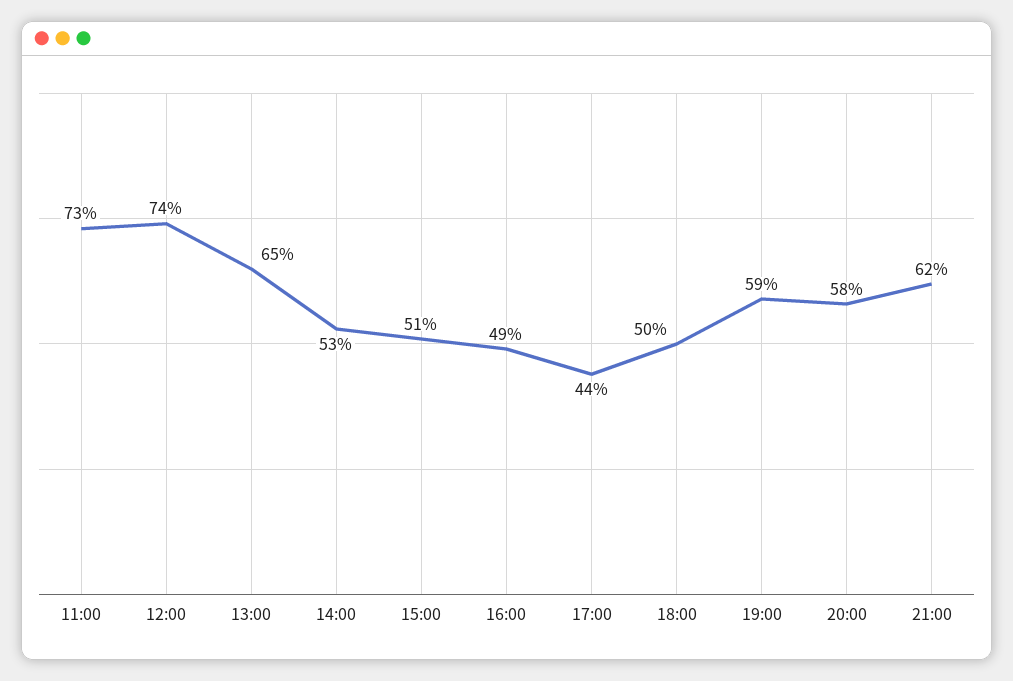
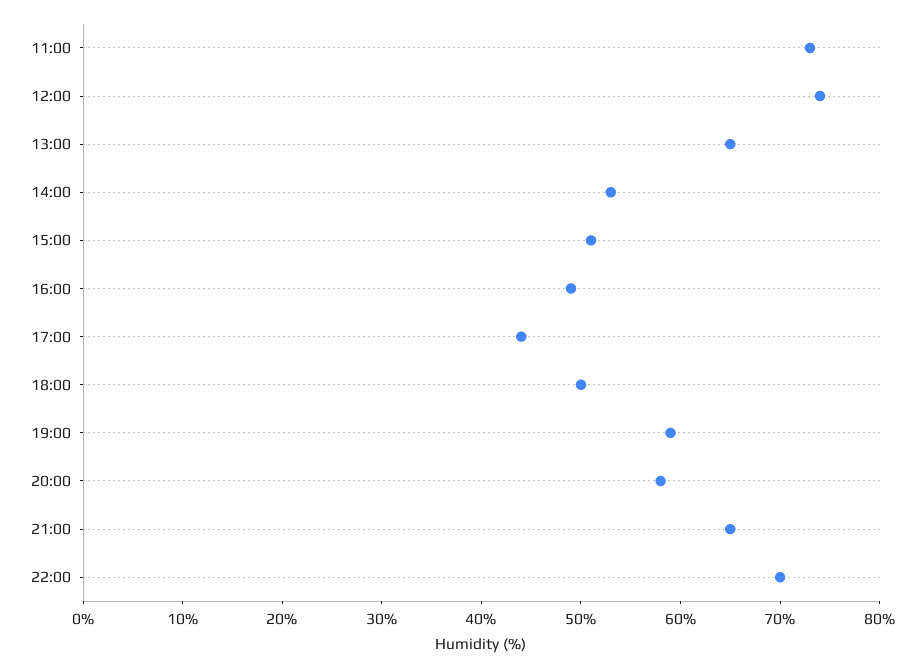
21:00: 62 -> 65
22:00: none -> 70

